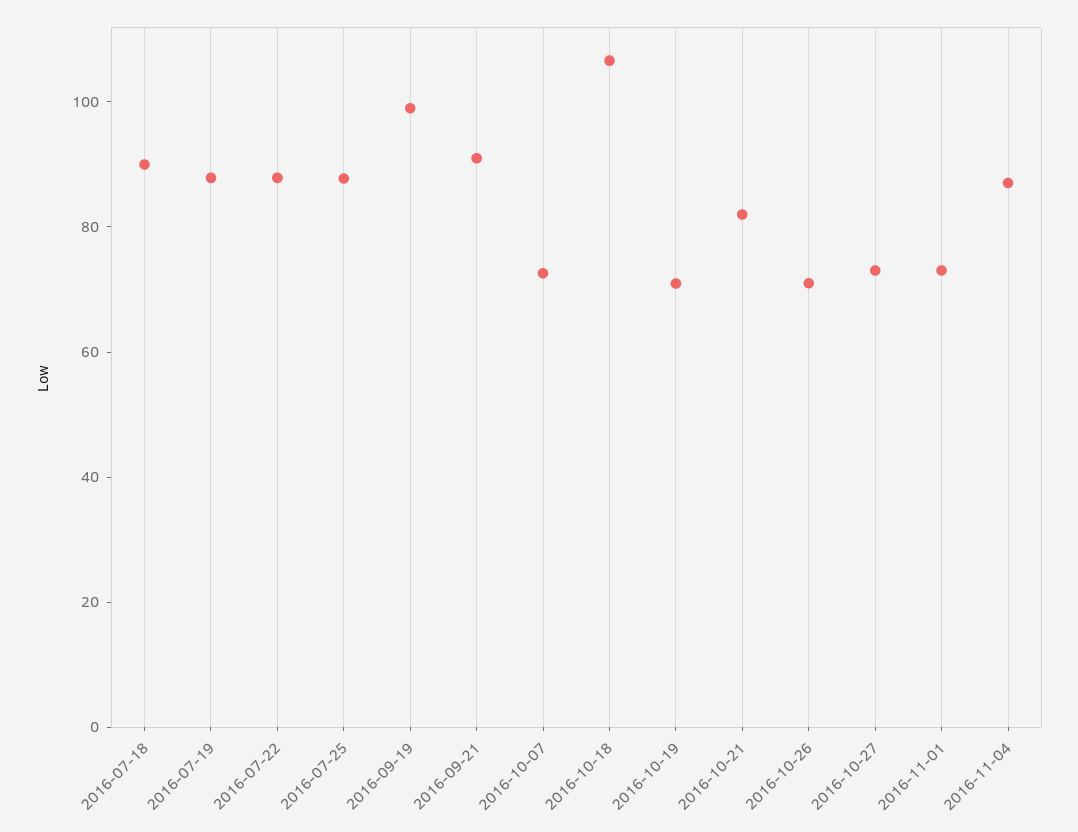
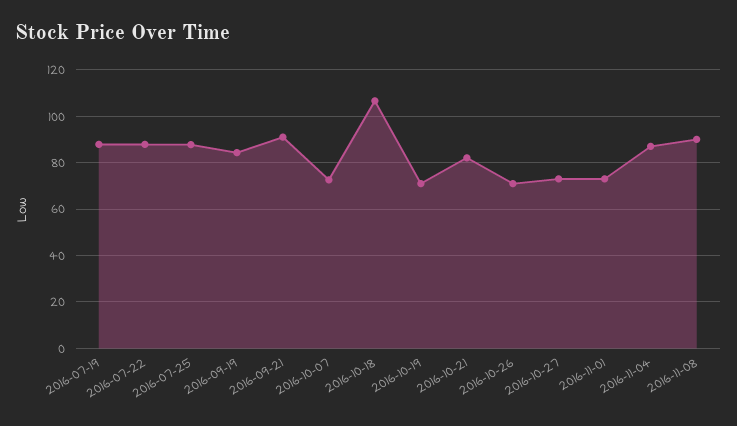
2016-07-18: 90 -> none
2016-09-19: 100 -> 85
2016-11-08: none -> 90

